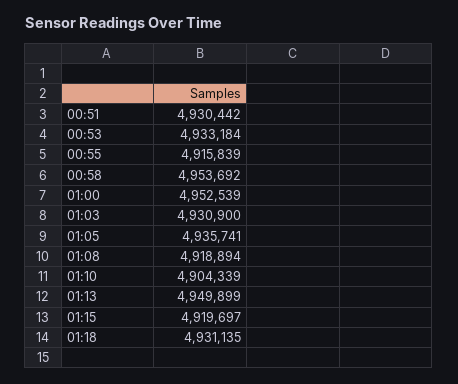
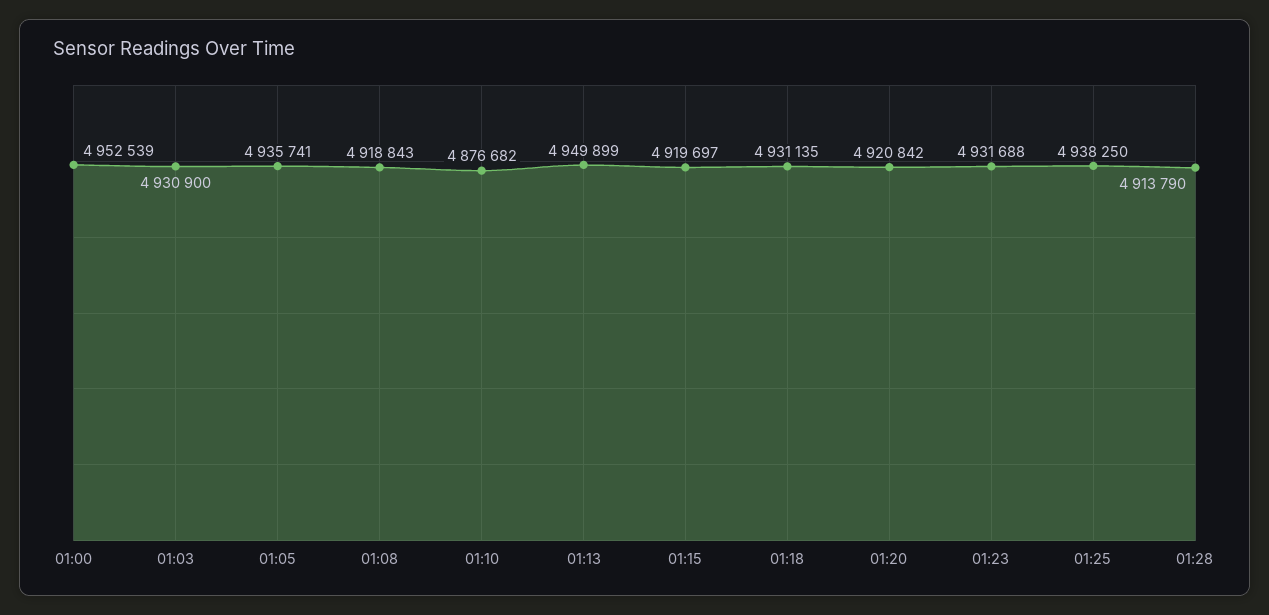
00:51: 4930442 -> none
00:53: 4933184 -> none
00:55: 4915839 -> none
00:58: 4953692 -> none
01:08: 4918894 -> 4918843
01:10: 4904339 -> 4876682
01:20: none -> 4920842
01:23: none -> 4931688
01:25: none -> 4938250
01:28: none -> 4913790

